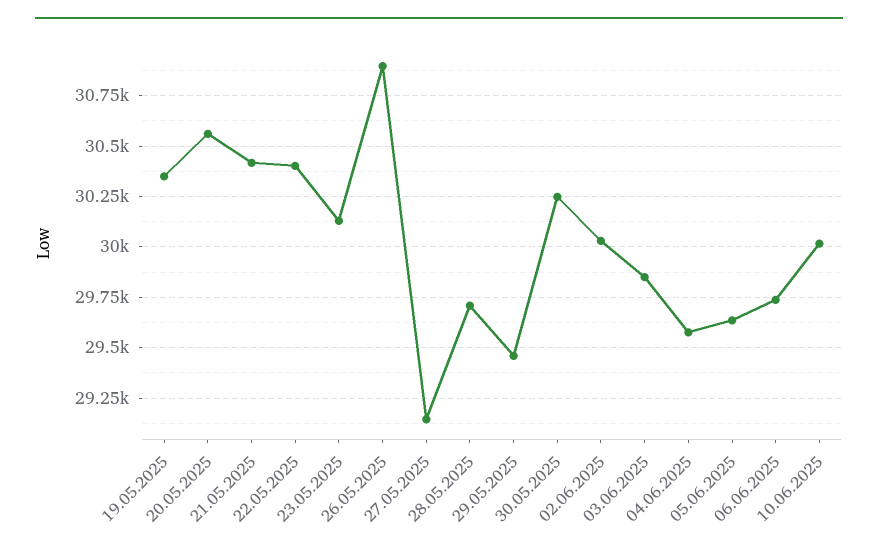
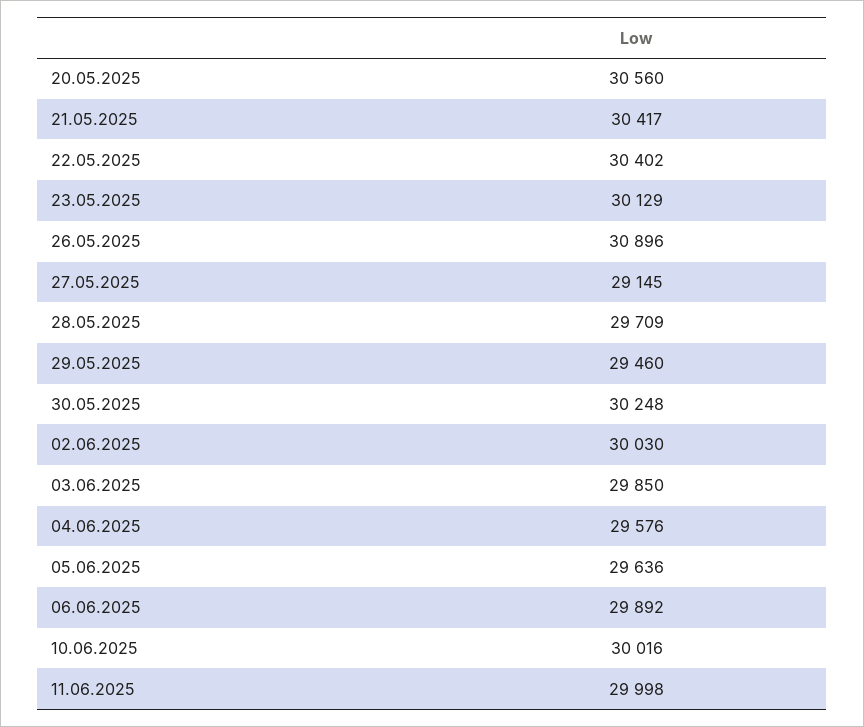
19.05.2025: 30350 -> none
06.06.2025: 29750 -> 29892
11.06.2025: none -> 29998

